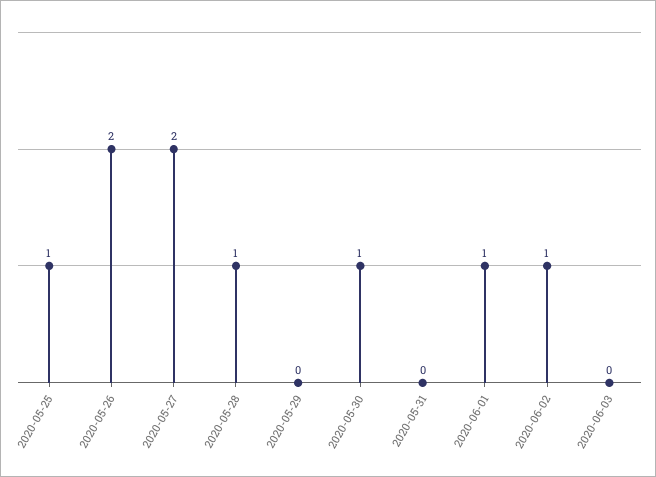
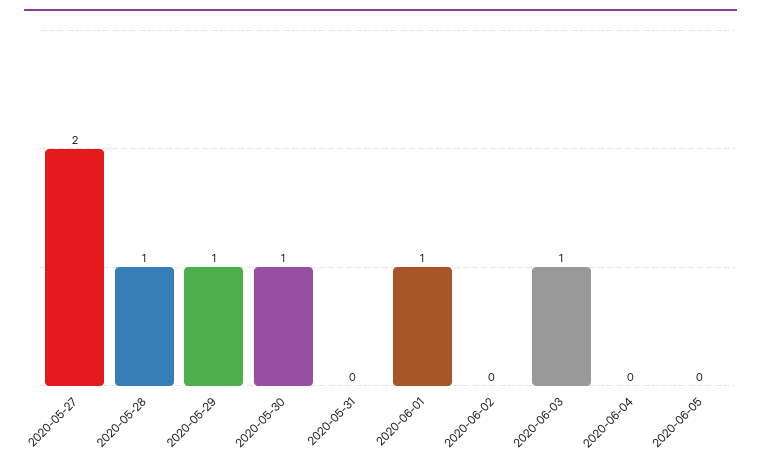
2020-05-25: 1 -> none
2020-05-26: 2 -> none
2020-05-29: 0 -> 1
2020-06-02: 1 -> 0
2020-06-03: 0 -> 1
2020-06-04: none -> 0
2020-06-05: none -> 0

